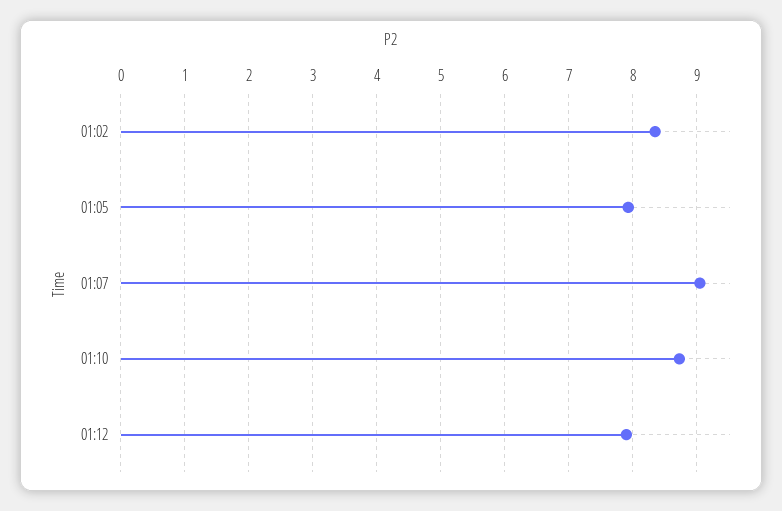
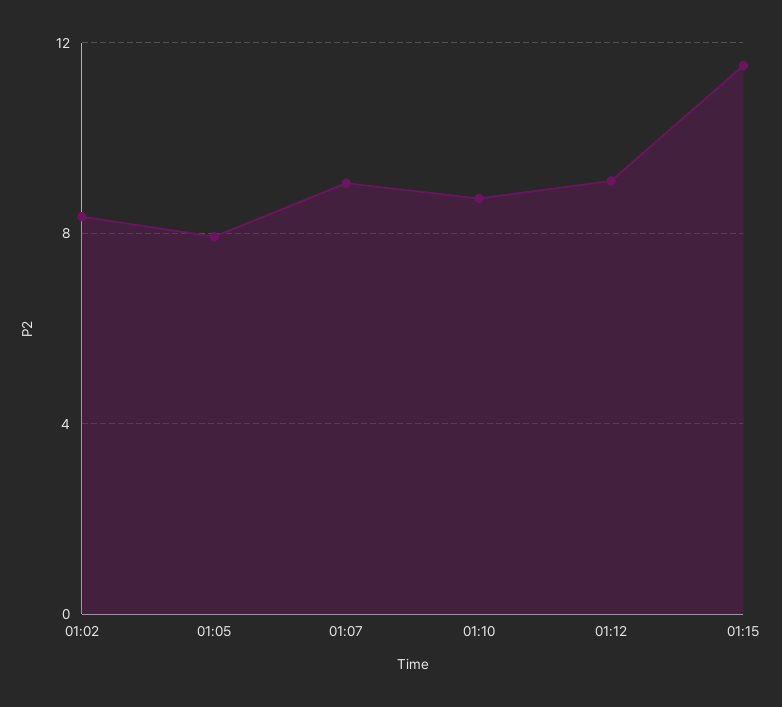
01:12: 7.9 -> 9
01:15: none -> 11.5

